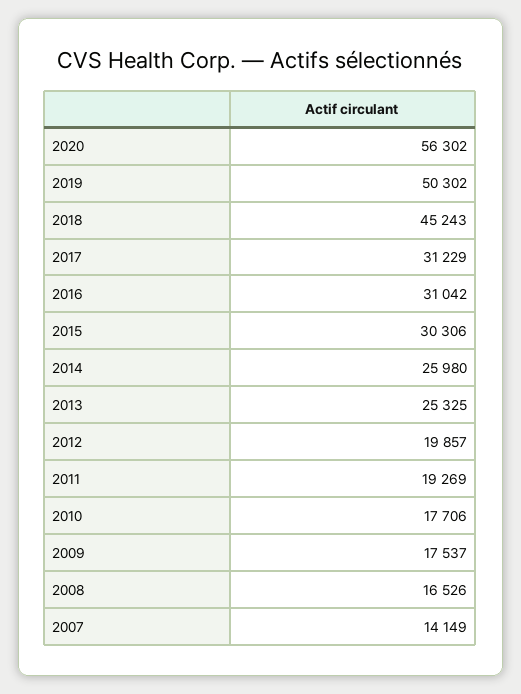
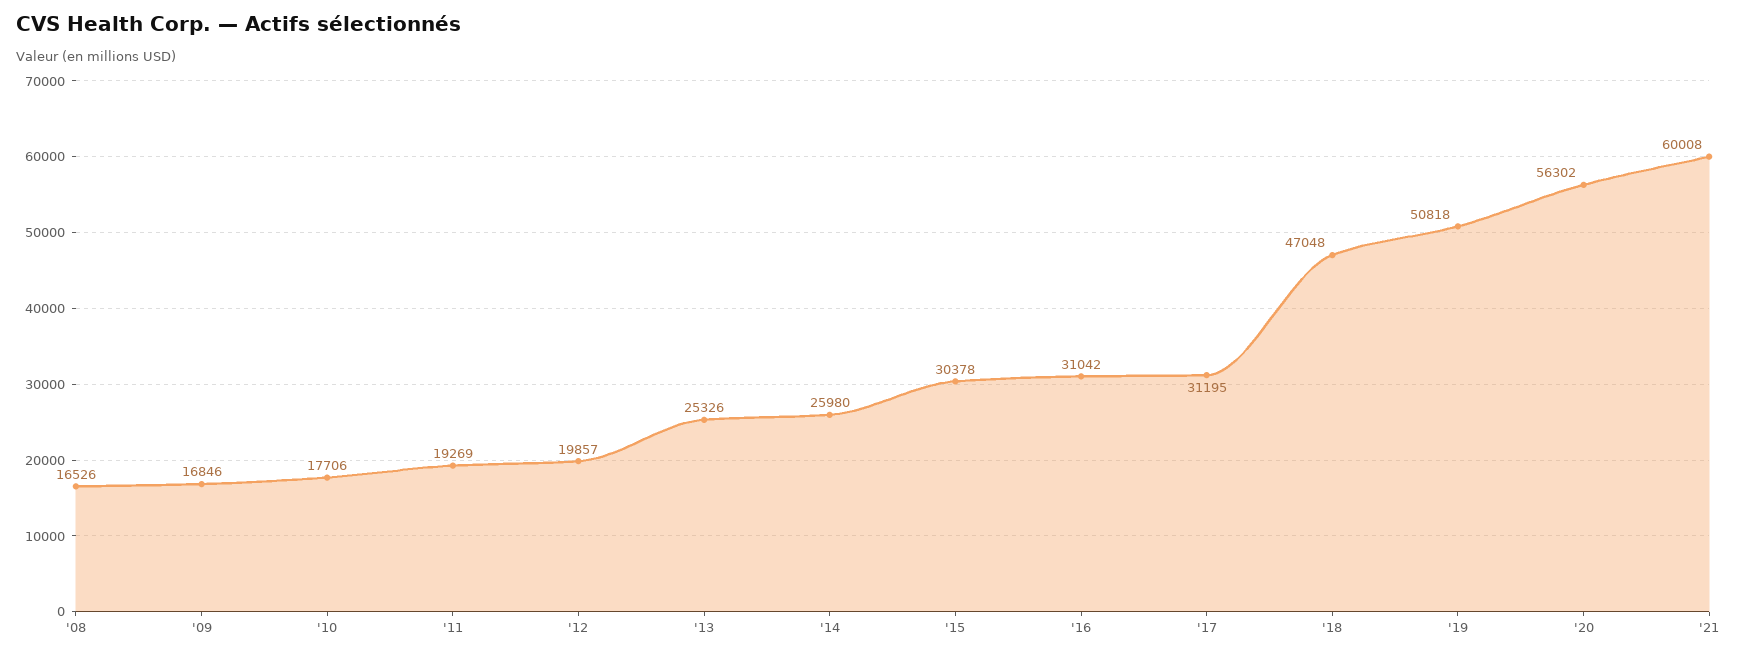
2019: 50302 -> 50818
2018: 45243 -> 47048
2017: 31229 -> 31195
2015: 30306 -> 30378
2013: 25325 -> 25326
2009: 17537 -> 16846
2007: 14149 -> none
'21: none -> 60008

